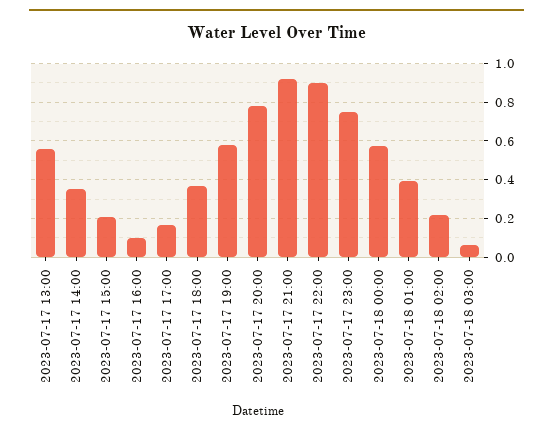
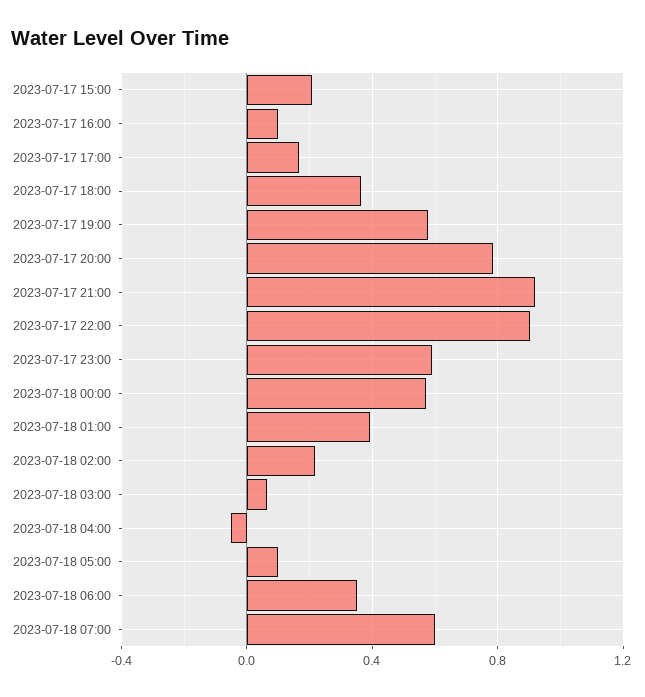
2023-07-17 13:00: 0.55 -> none
2023-07-17 14:00: 0.35 -> none
2023-07-17 23:00: 0.75 -> 0.6
2023-07-18 04:00: none -> -0.05
2023-07-18 05:00: none -> 0.1
2023-07-18 06:00: none -> 0.35
2023-07-18 07:00: none -> 0.6

